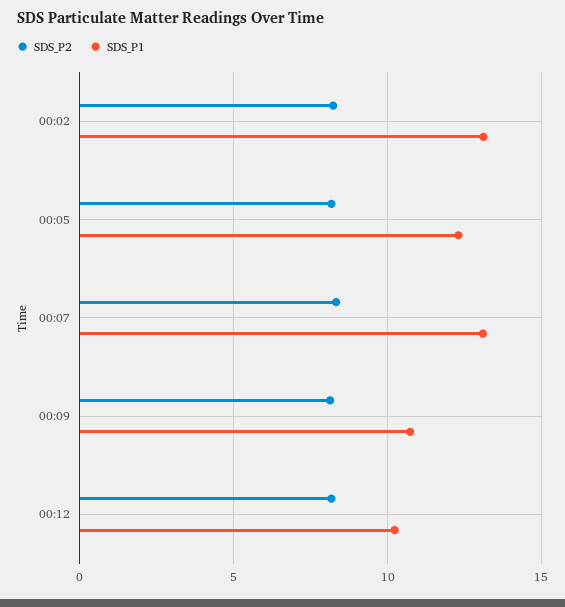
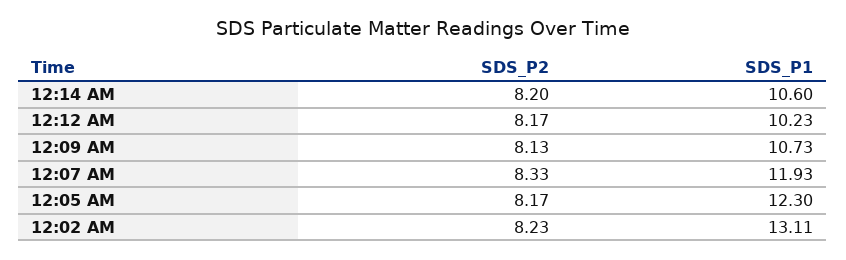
SDS_P1, 00:07: 13 -> 11.93
SDS_P2, 12:14 AM: none -> 8.2
SDS_P1, 12:14 AM: none -> 10.6

